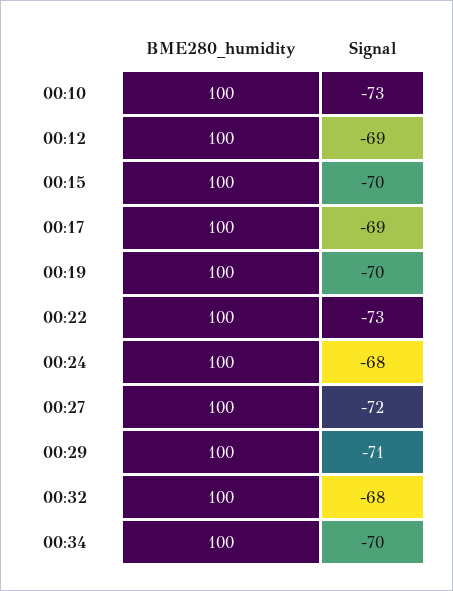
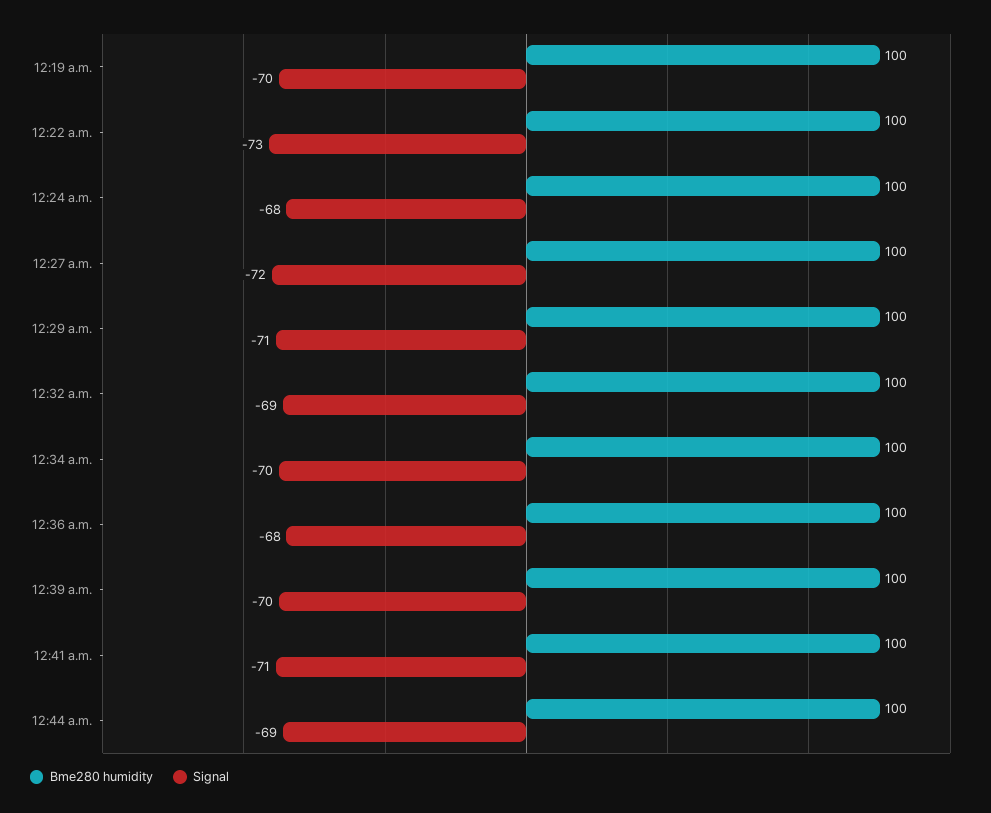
BME280_humidity, 00:10: 100 -> none
Signal, 00:10: -73 -> none
BME280_humidity, 00:12: 100 -> none
Signal, 00:12: -69 -> none
BME280_humidity, 00:15: 100 -> none
Signal, 00:15: -70 -> none
BME280_humidity, 00:17: 100 -> none
Signal, 00:17: -69 -> none
Signal, 00:32: -68 -> -69
BME280_humidity, 12:36 a.m.: none -> 100
Signal, 12:36 a.m.: none -> -68
BME280_humidity, 12:39 a.m.: none -> 100
Signal, 12:39 a.m.: none -> -70
BME280_humidity, 12:41 a.m.: none -> 100
Signal, 12:41 a.m.: none -> -71
BME280_humidity, 12:44 a.m.: none -> 100
Signal, 12:44 a.m.: none -> -69

